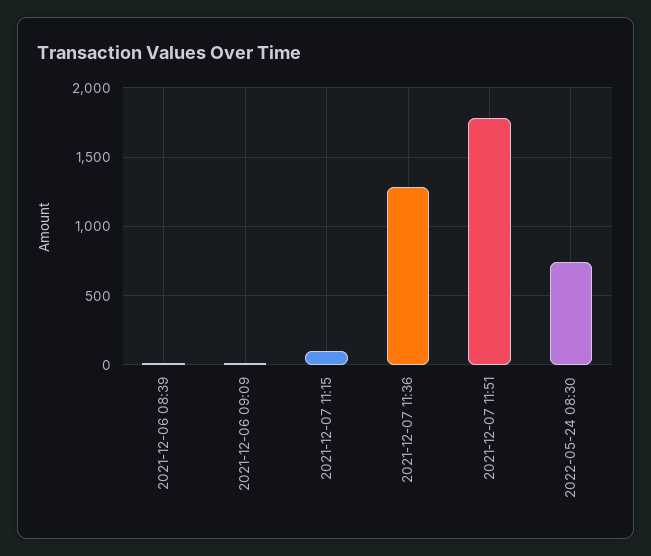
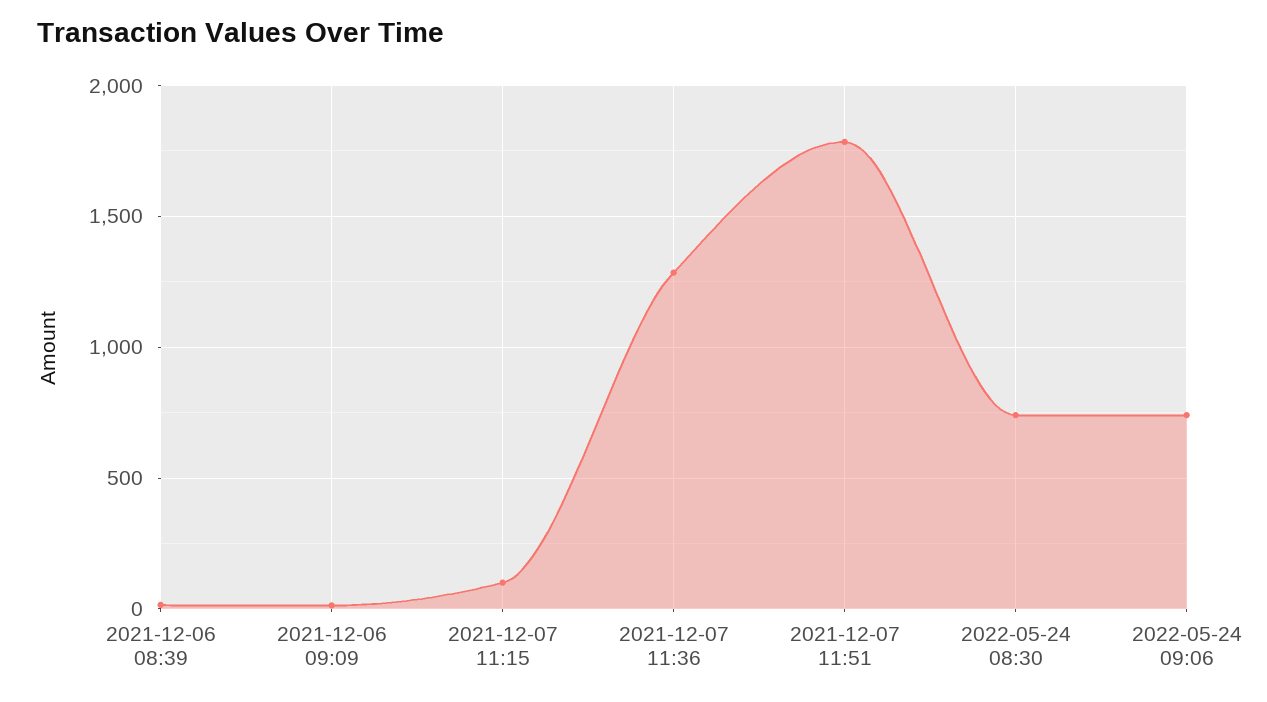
2022-05-24 09:06: none -> 750

